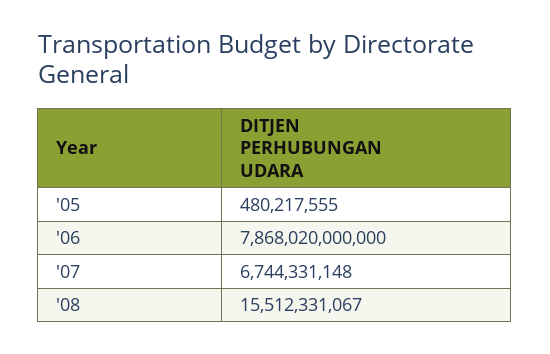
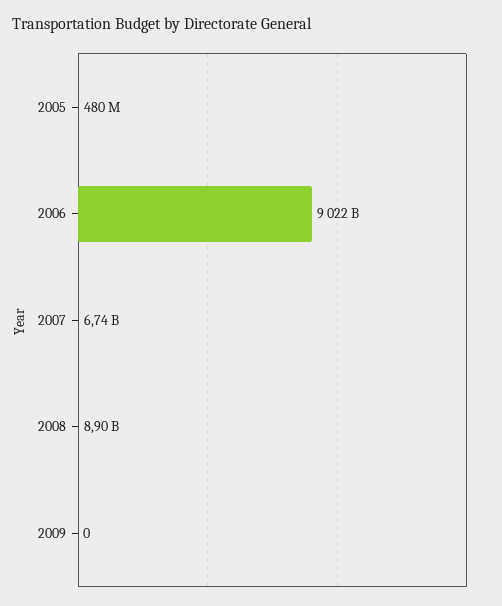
'06: 7868020000000 -> 9022000000000
'08: 15512331067 -> 8900000000
2009: none -> 0

